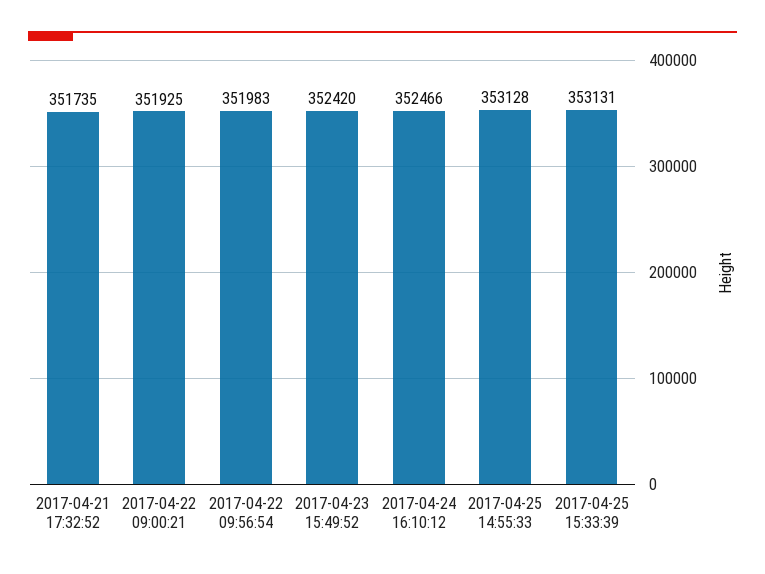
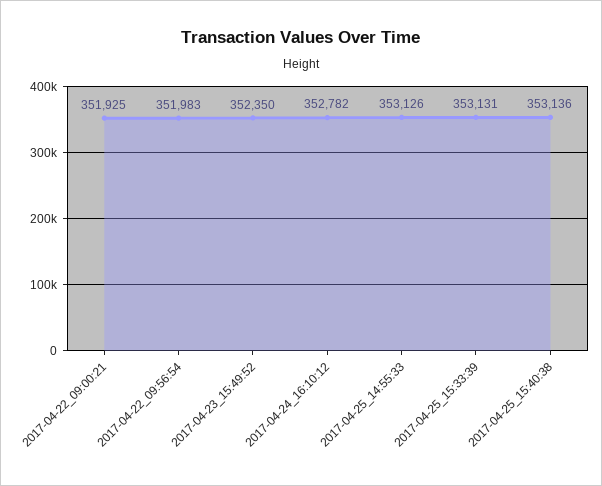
2017-04-21 17:32:52: 351735 -> none
2017-04-23 15:49:52: 352420 -> 352350
2017-04-24 16:10:12: 352466 -> 352782
2017-04-25 14:55:33: 353128 -> 353126
2017-04-25_15:40:38: none -> 353136

